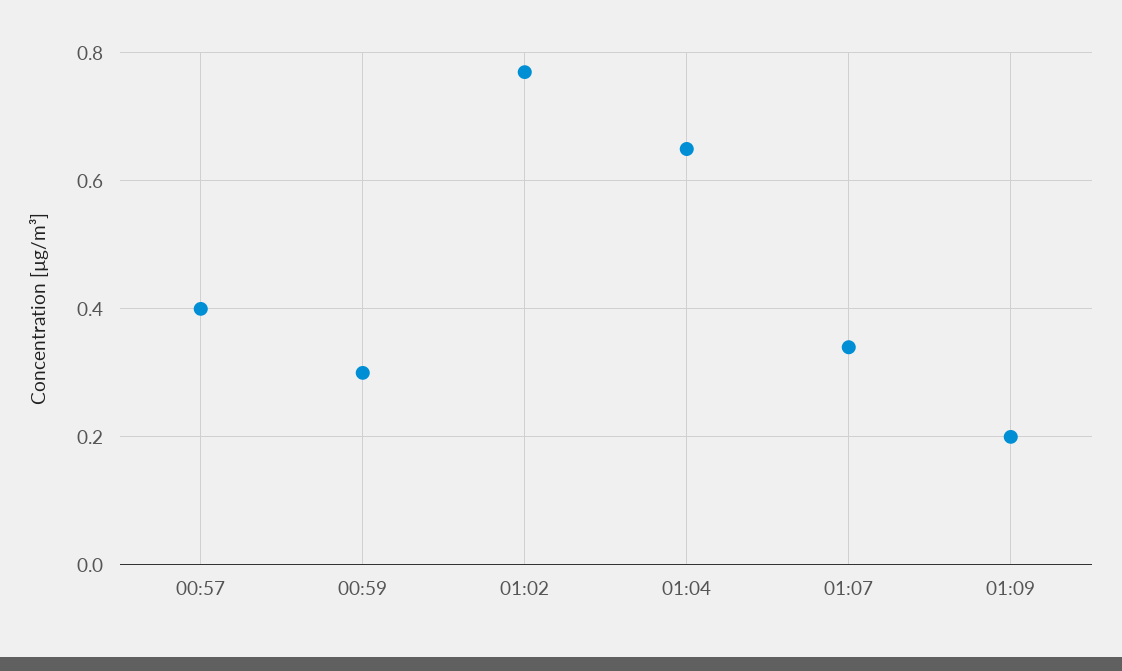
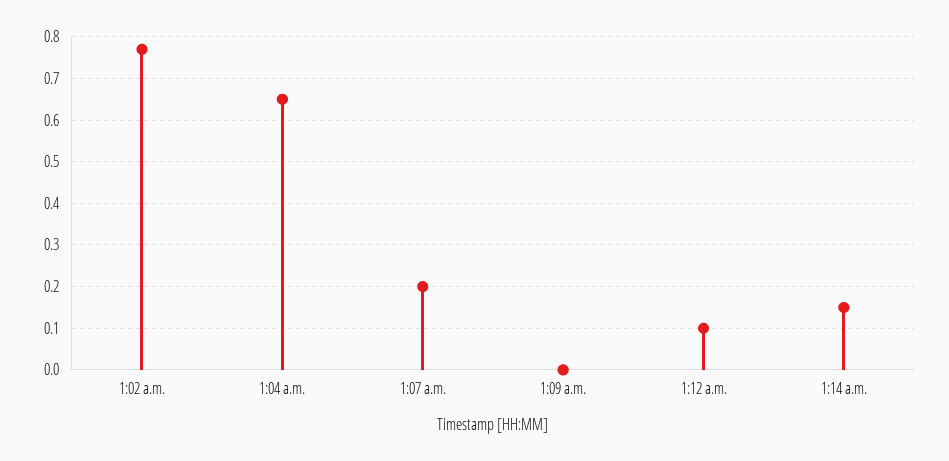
00:57: 0.4 -> none
00:59: 0.3 -> none
01:07: 0.35 -> 0.2
01:09: 0.2 -> 0
1:12 a.m.: none -> 0.1
1:14 a.m.: none -> 0.15

